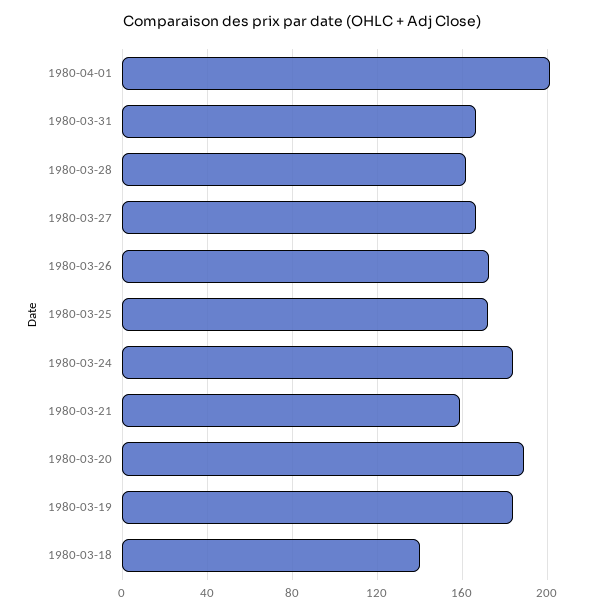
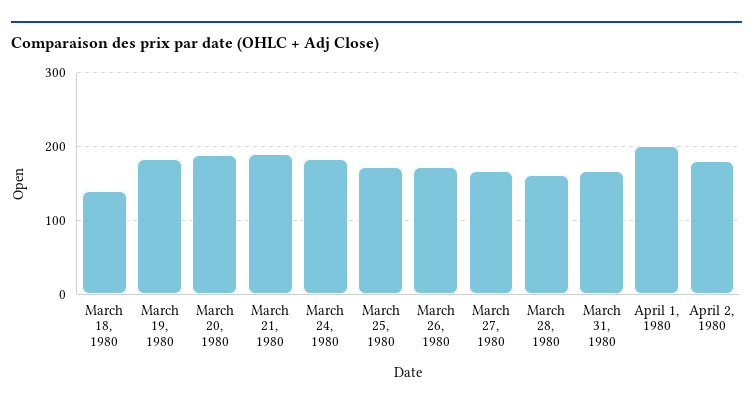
1980-03-21: 160 -> 190
April 2, 1980: none -> 180

